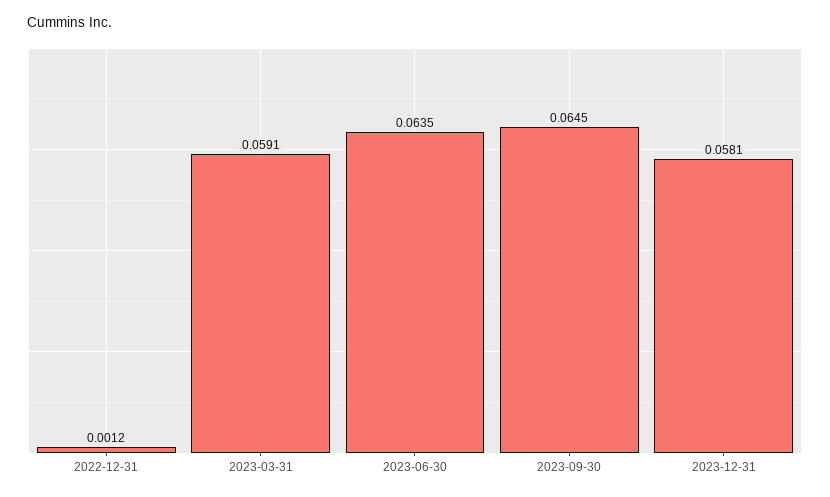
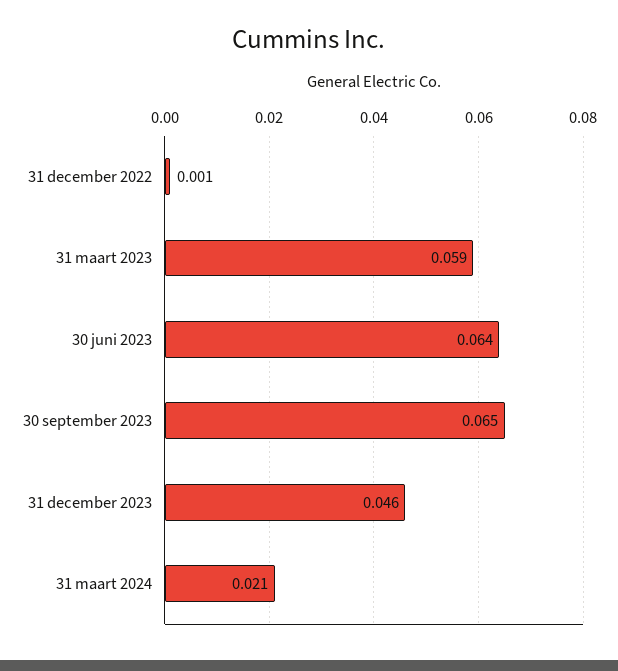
2023-12-31: 0.0581 -> 0.046
31 maart 2024: none -> 0.021

